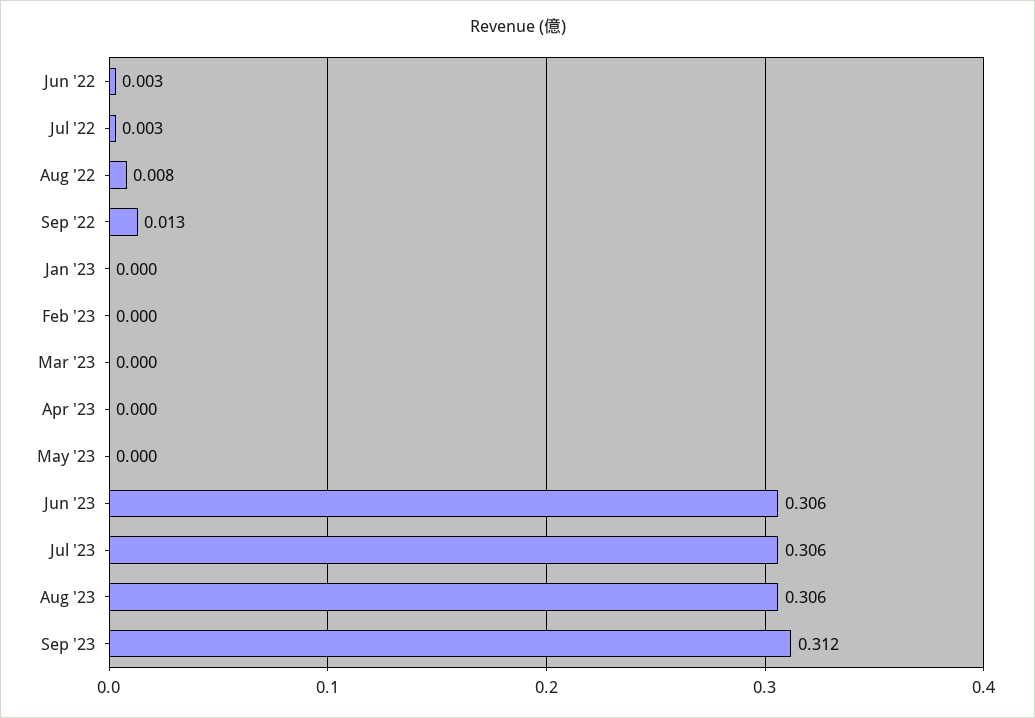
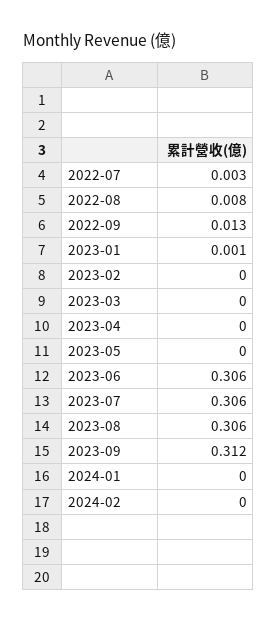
Jun '22: 0.003 -> none
Jan '23: 0 -> 0.001
2024-01: none -> 0
2024-02: none -> 0

